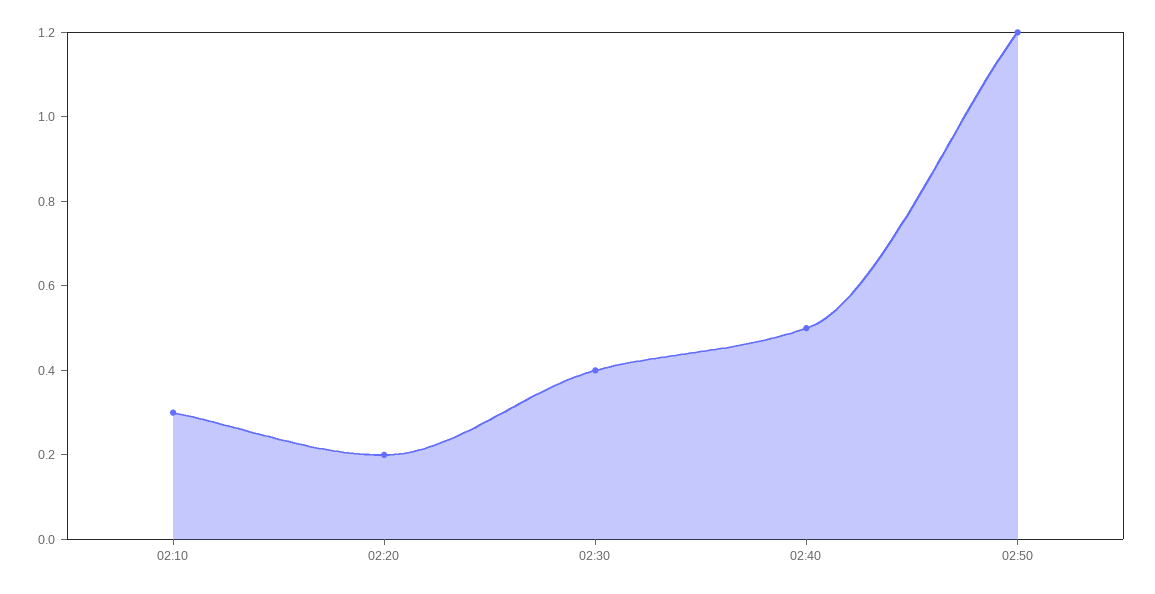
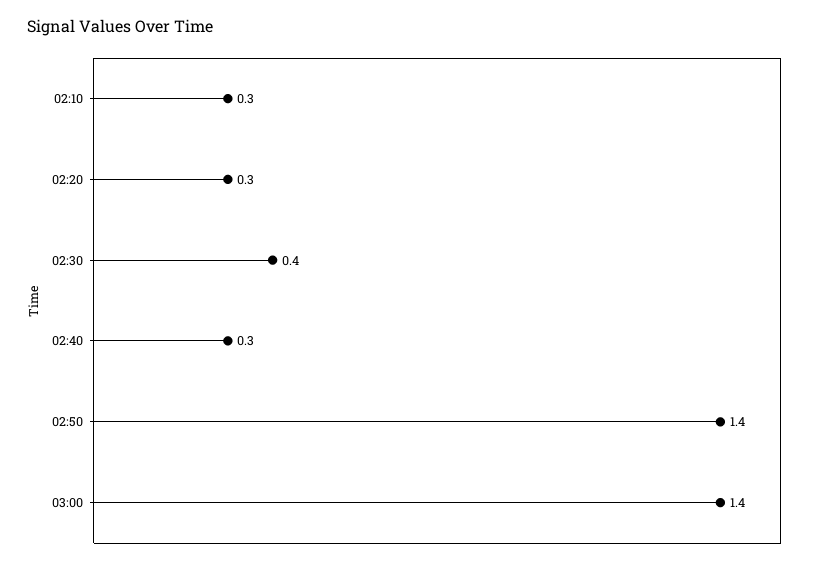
02:20: 0.2 -> 0.3
02:40: 0.5 -> 0.3
02:50: 1.2 -> 1.4
03:00: none -> 1.4

